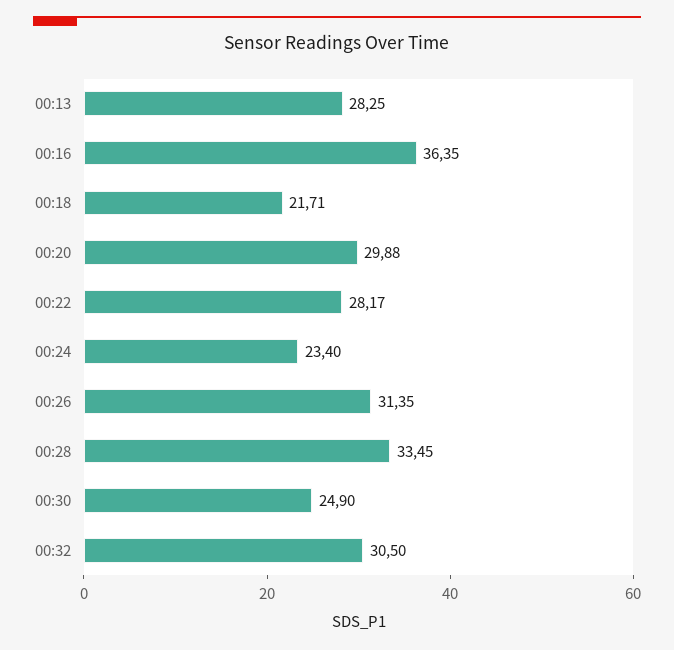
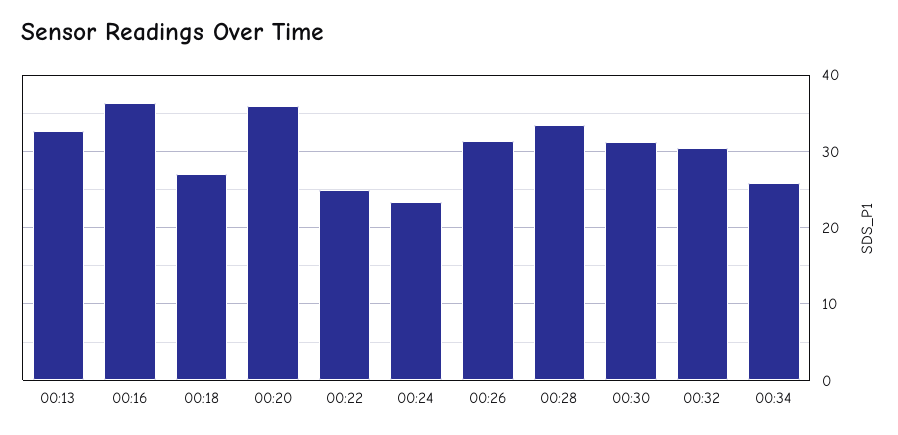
00:13: 28.25 -> 33
00:18: 21.71 -> 27
00:20: 29.88 -> 36
00:22: 28.17 -> 25
00:30: 24.9 -> 31
00:34: none -> 26

